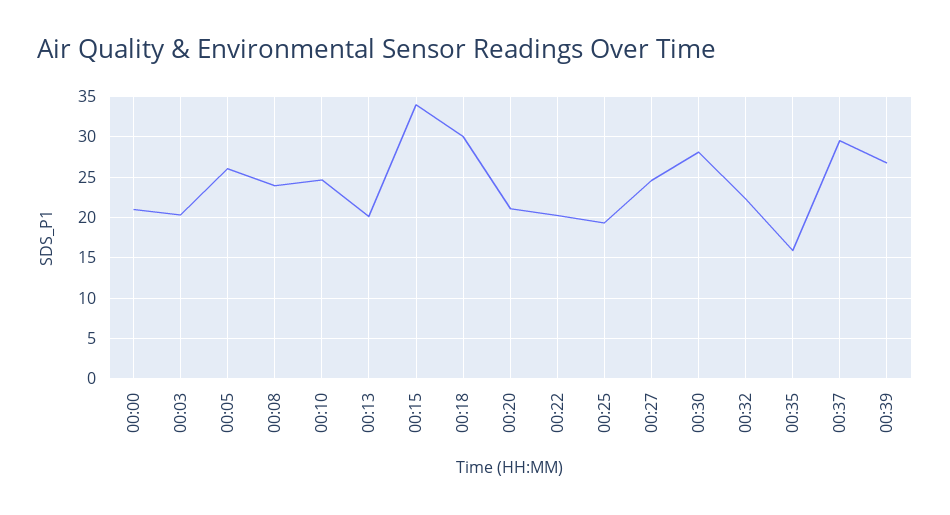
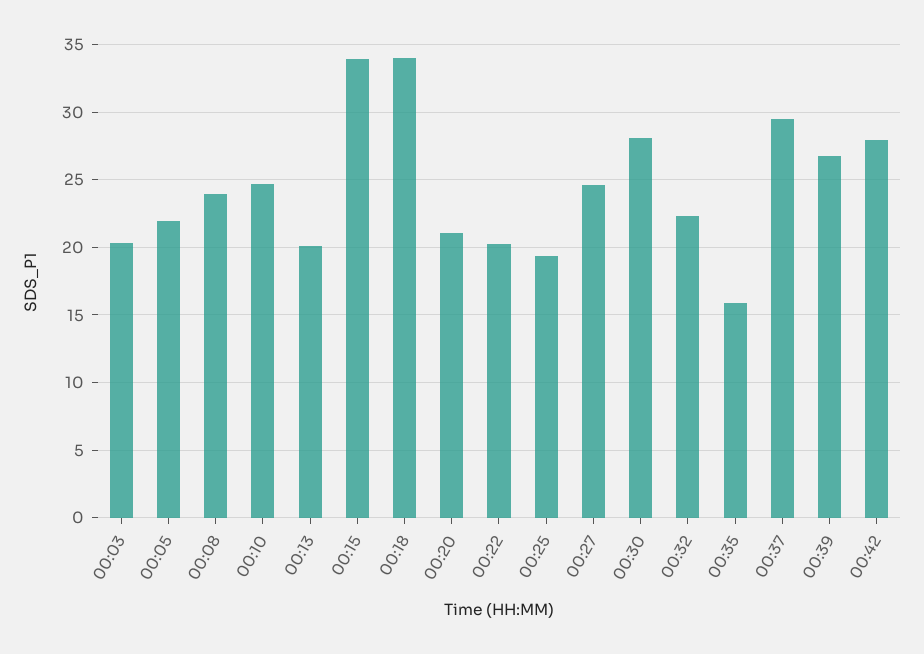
00:00: 21 -> none
00:05: 26 -> 22
00:18: 30 -> 34
00:42: none -> 28

